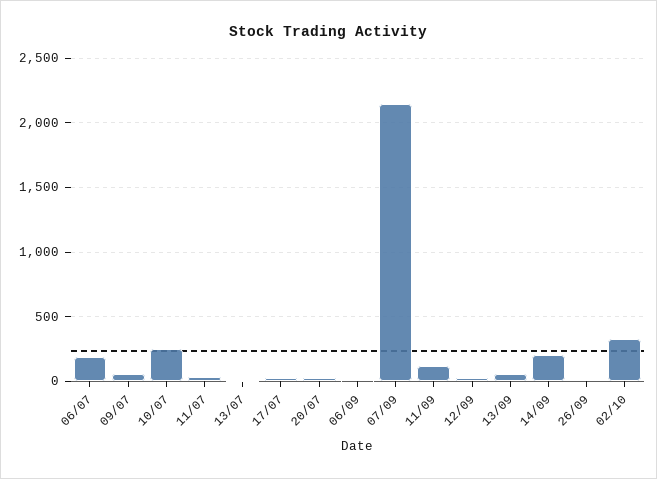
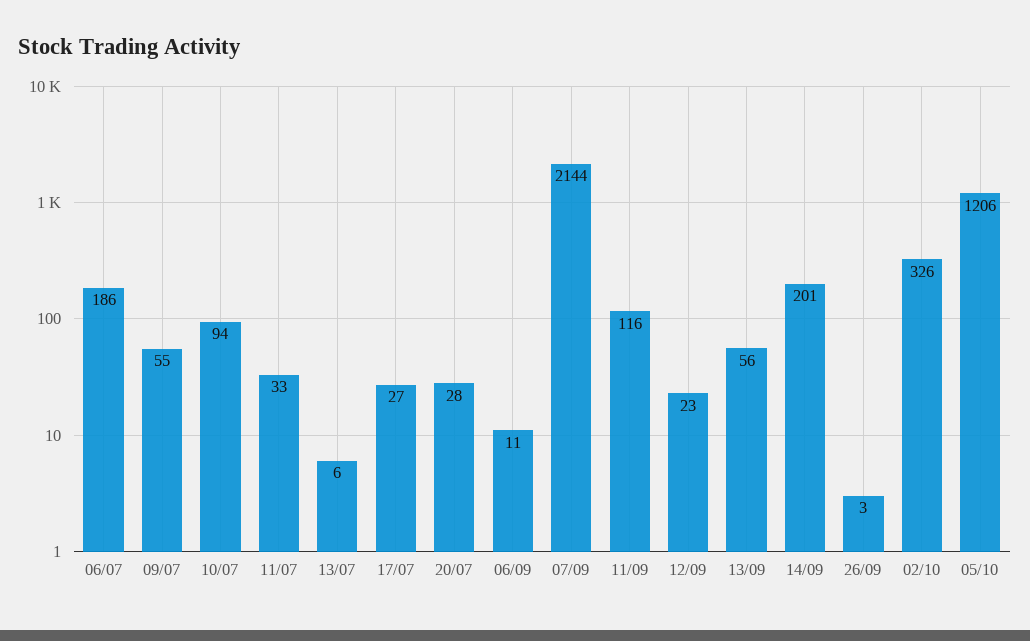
10/07: 250 -> 94
05/10: none -> 1206

